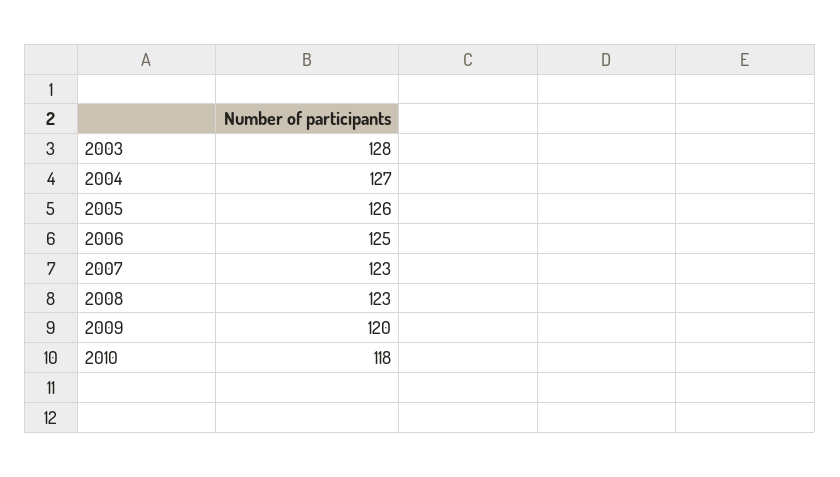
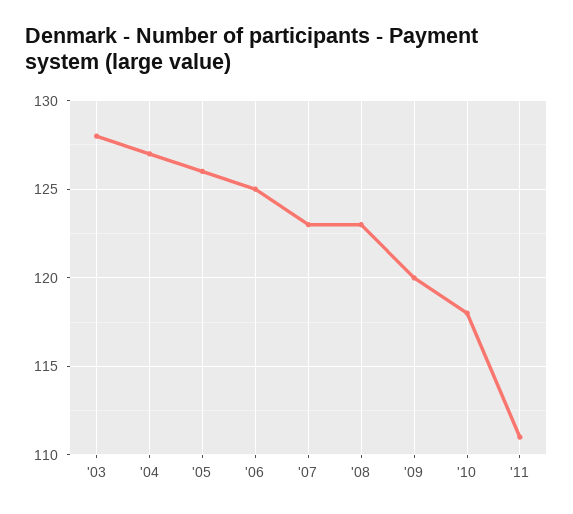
'11: none -> 111

